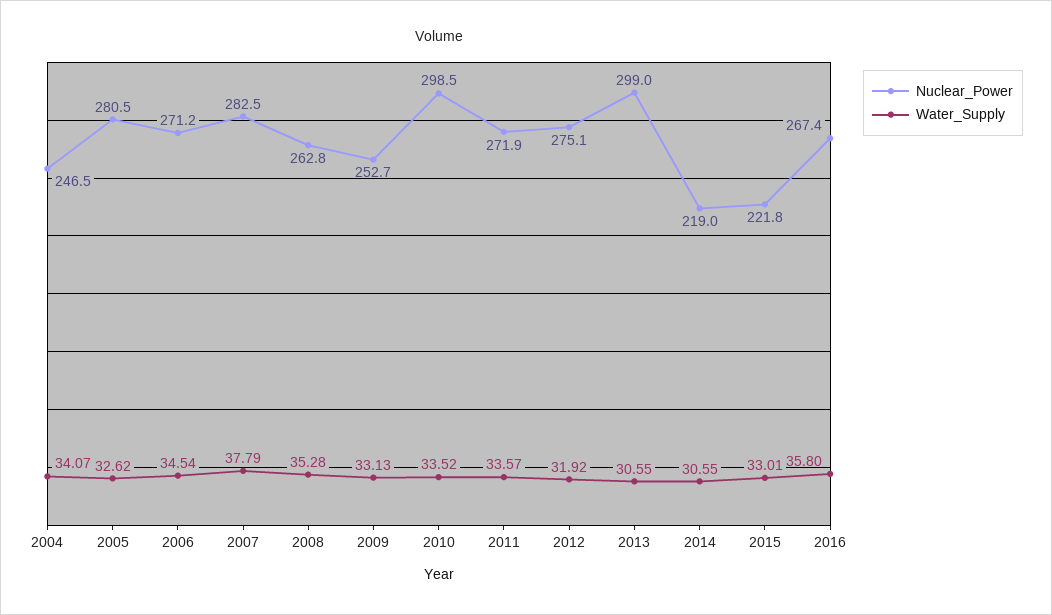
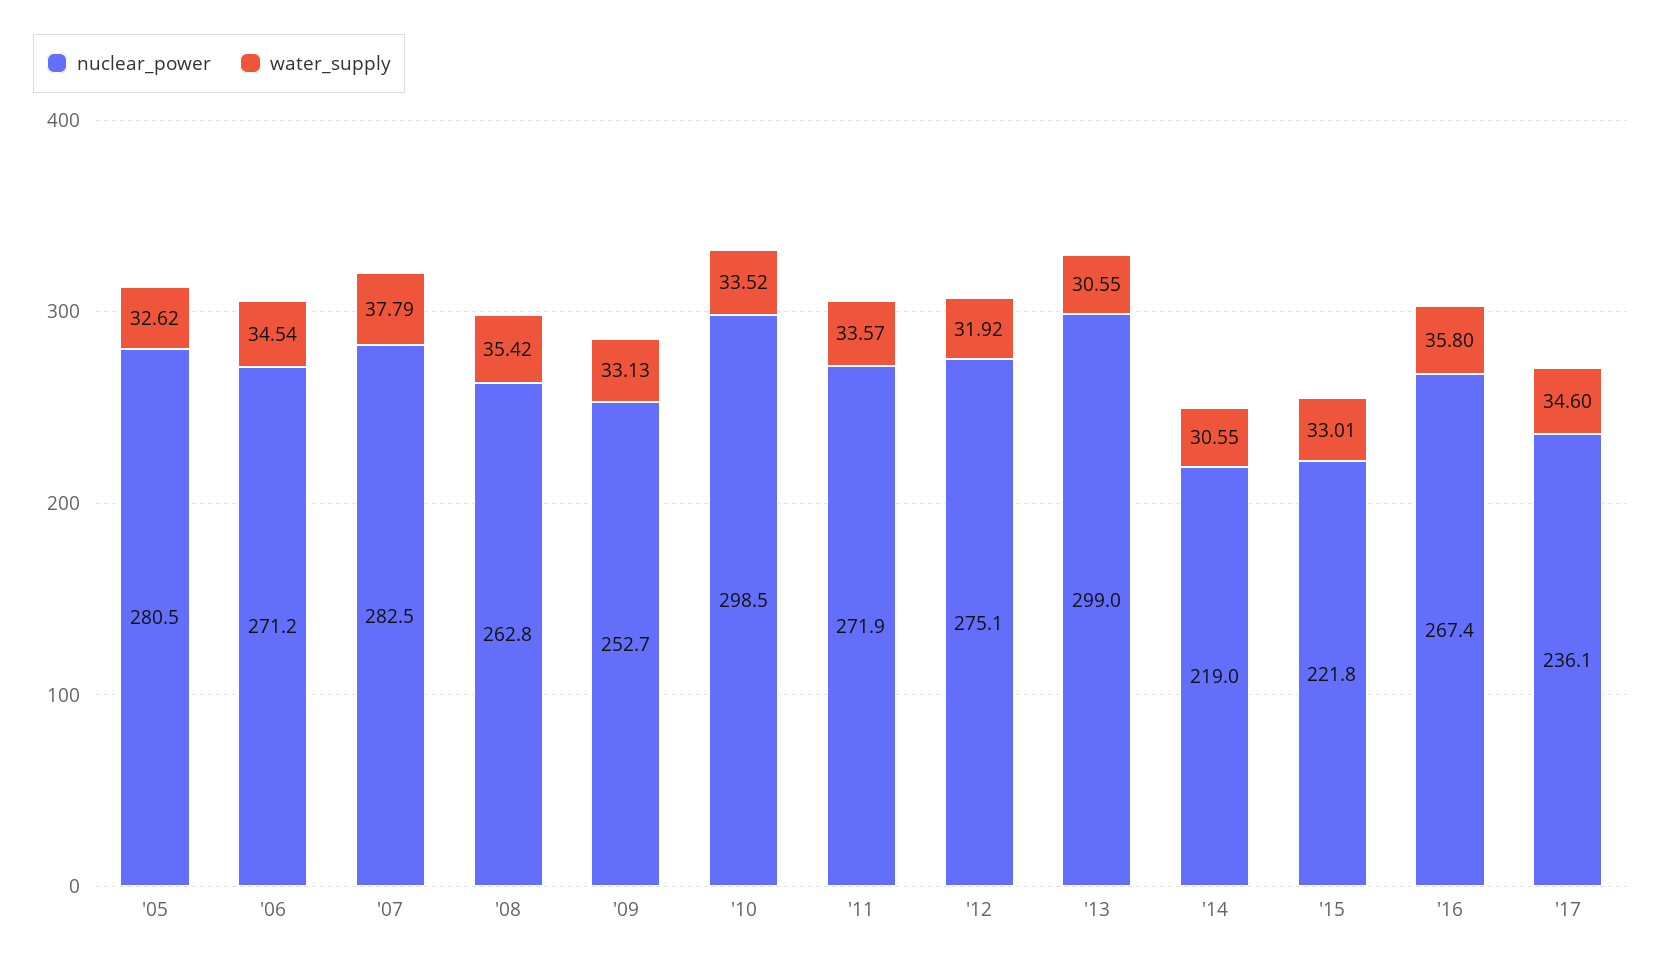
Nuclear_Power, 2004: 246.5 -> none
Water_Supply, 2004: 34.07 -> none
Water_Supply, 2008: 35.28 -> 35.42
Nuclear_Power, '17: none -> 236.1
Water_Supply, '17: none -> 34.6

